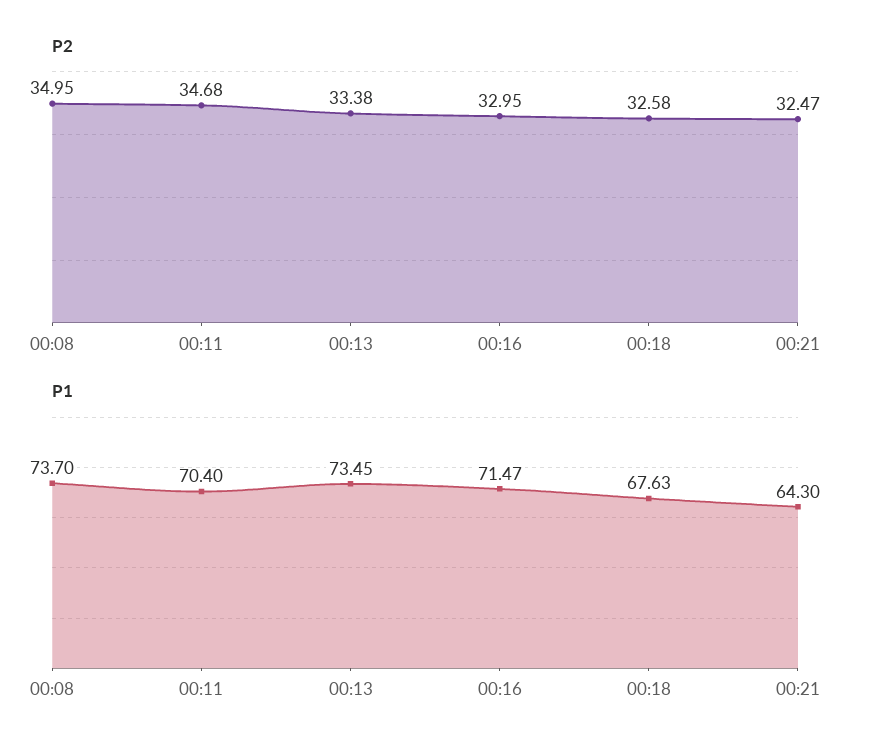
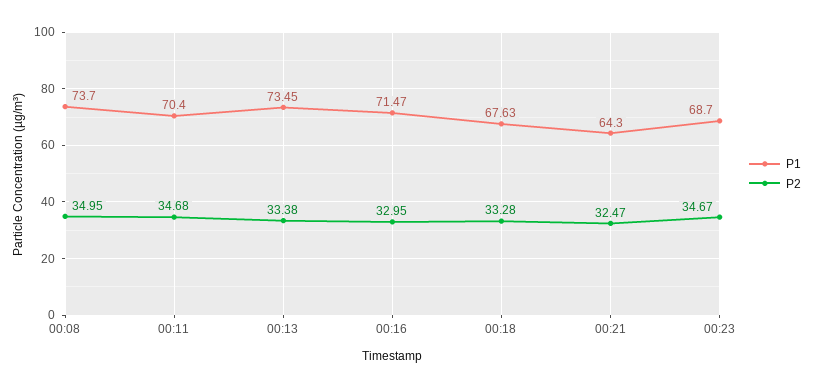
P2, 00:18: 32.58 -> 33.28
P1, 00:23: none -> 68.7
P2, 00:23: none -> 34.67

